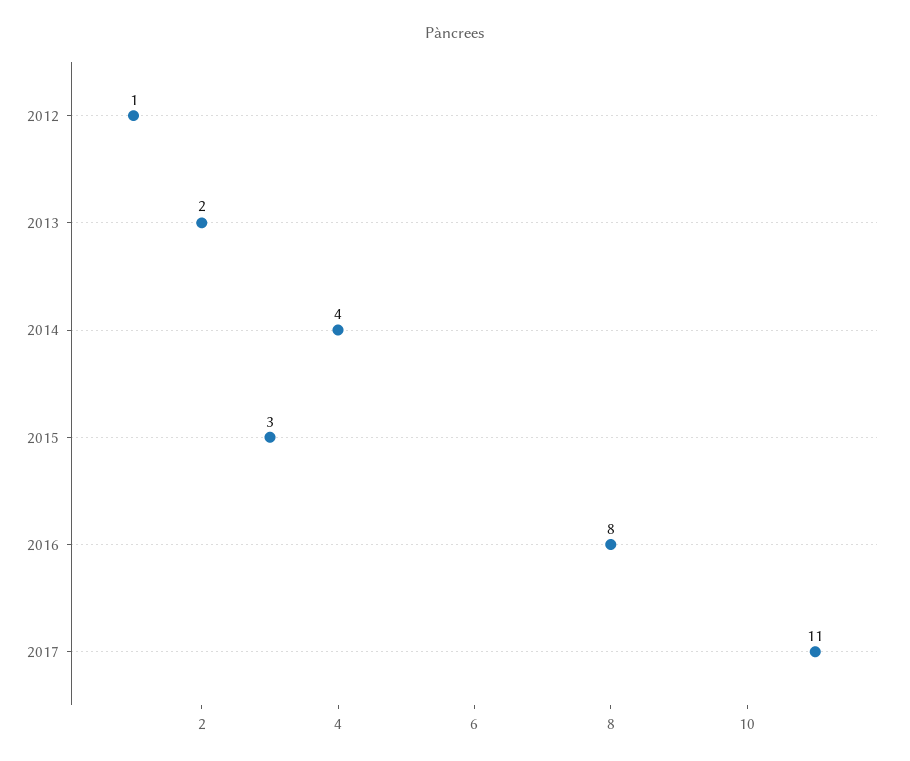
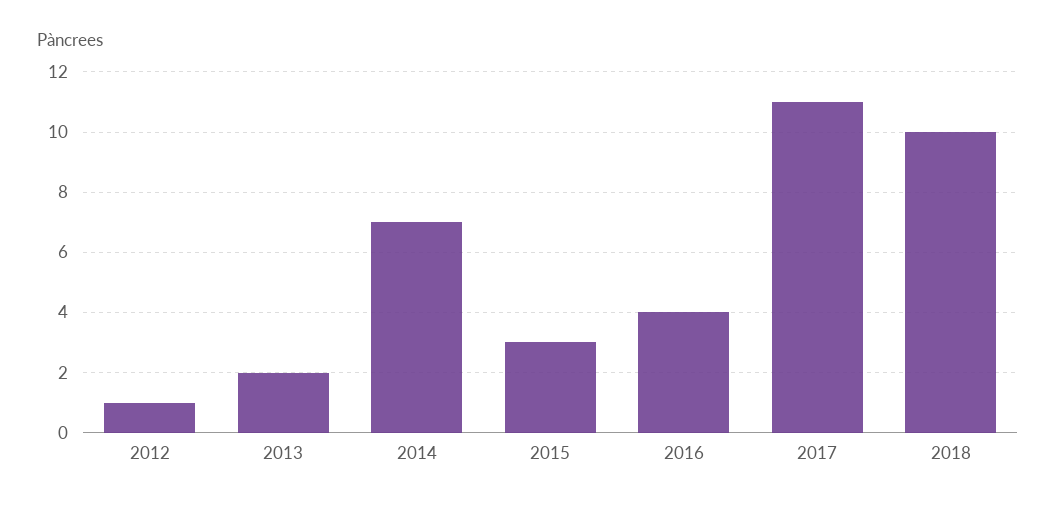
2014: 4 -> 7
2016: 8 -> 4
2018: none -> 10

